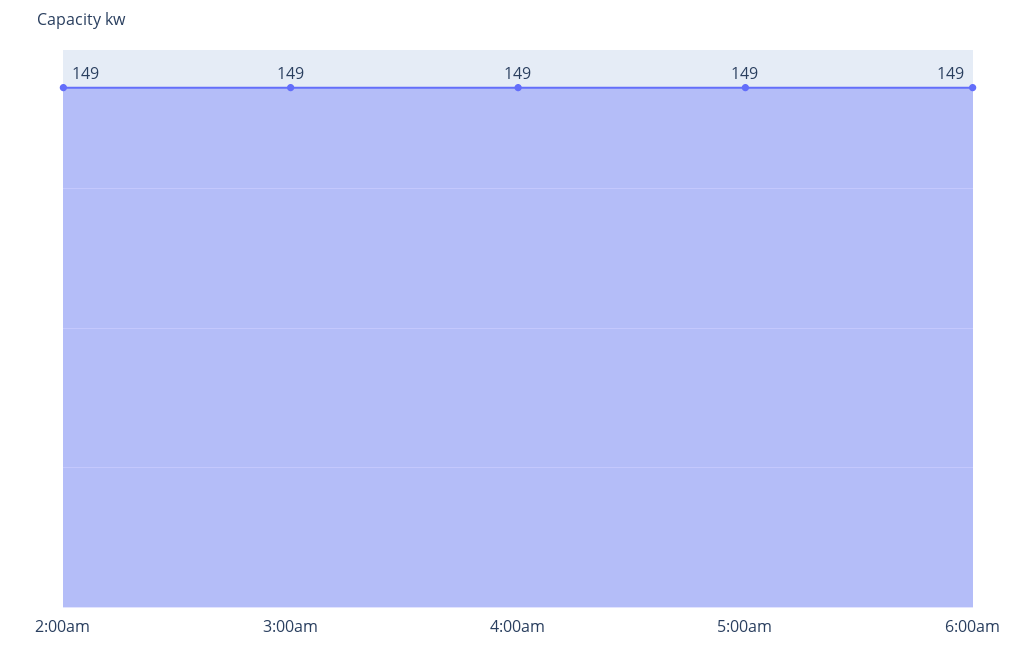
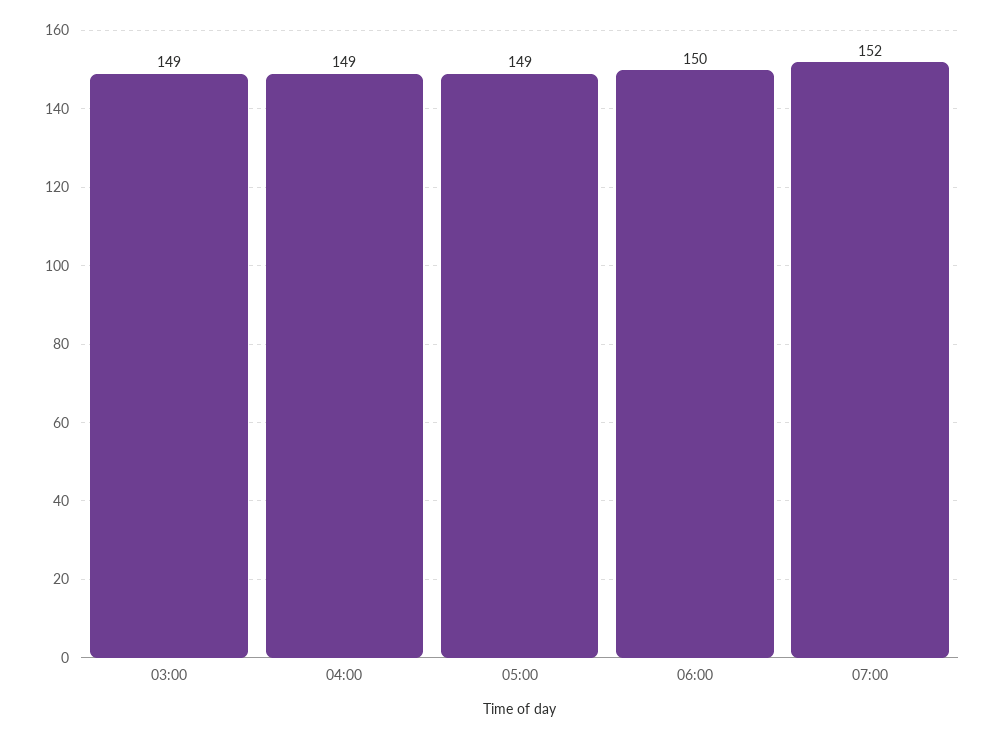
2:00am: 149 -> none
6:00am: 149 -> 150
07:00: none -> 152

